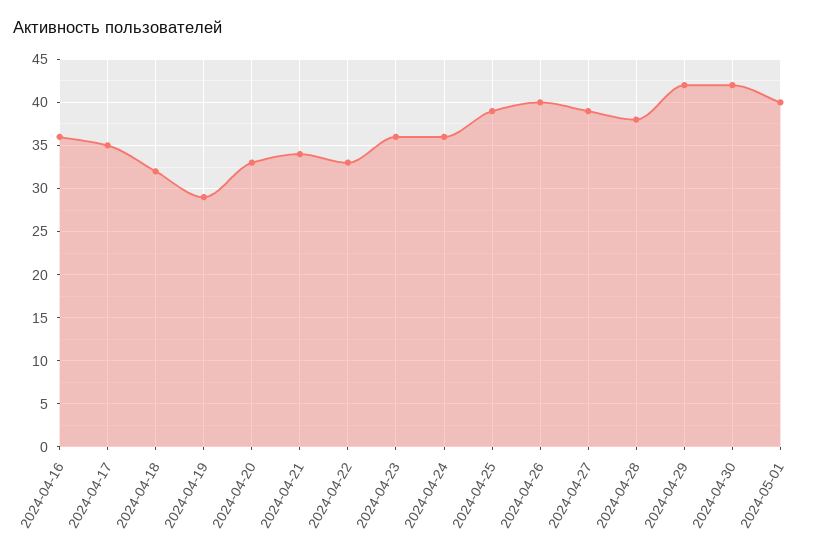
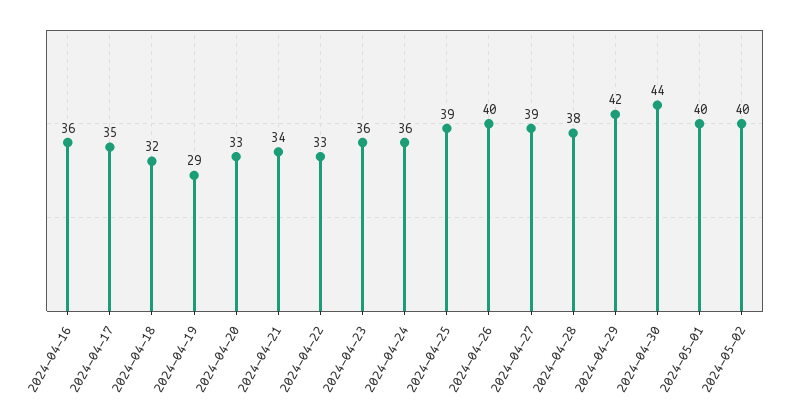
2024-04-30: 42 -> 44
2024-05-02: none -> 40

